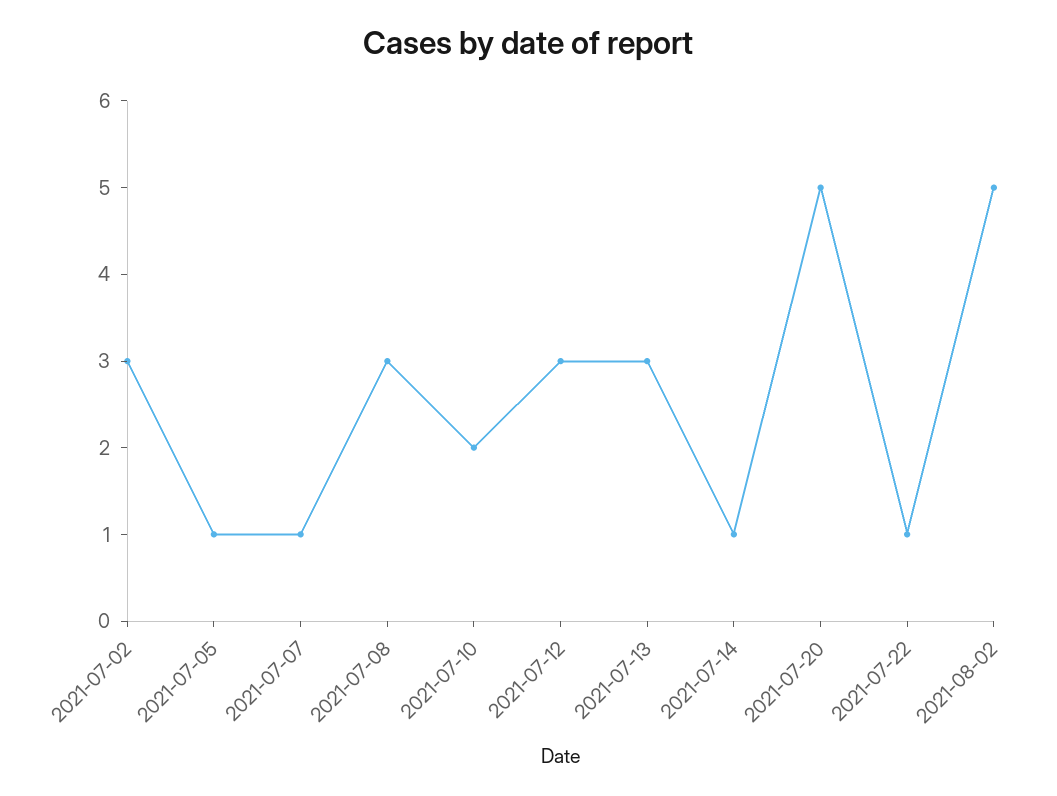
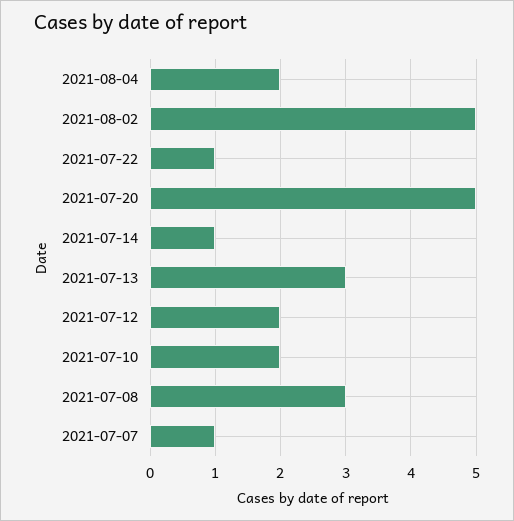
2021-07-02: 3 -> none
2021-07-05: 1 -> none
2021-07-12: 3 -> 2
2021-08-04: none -> 2

